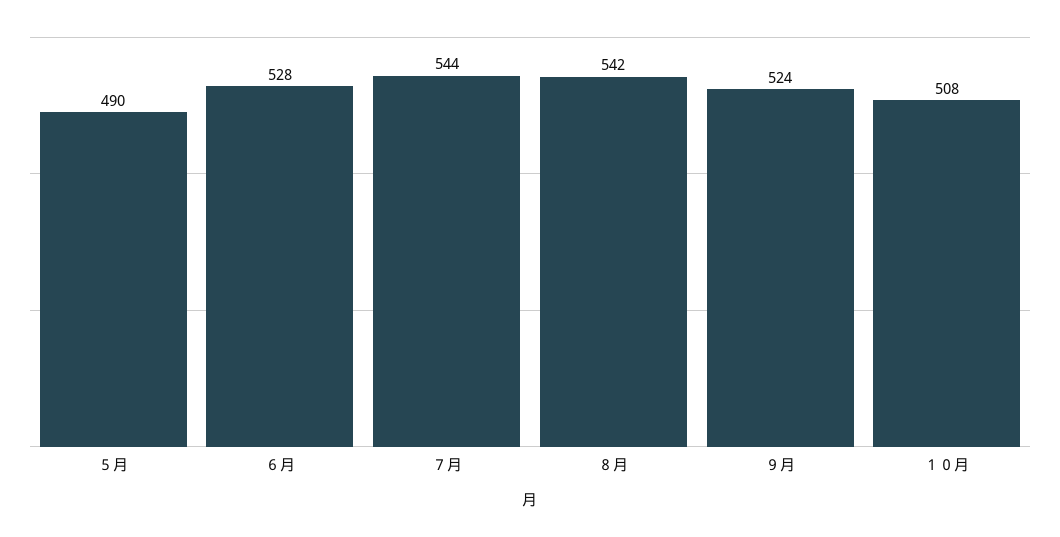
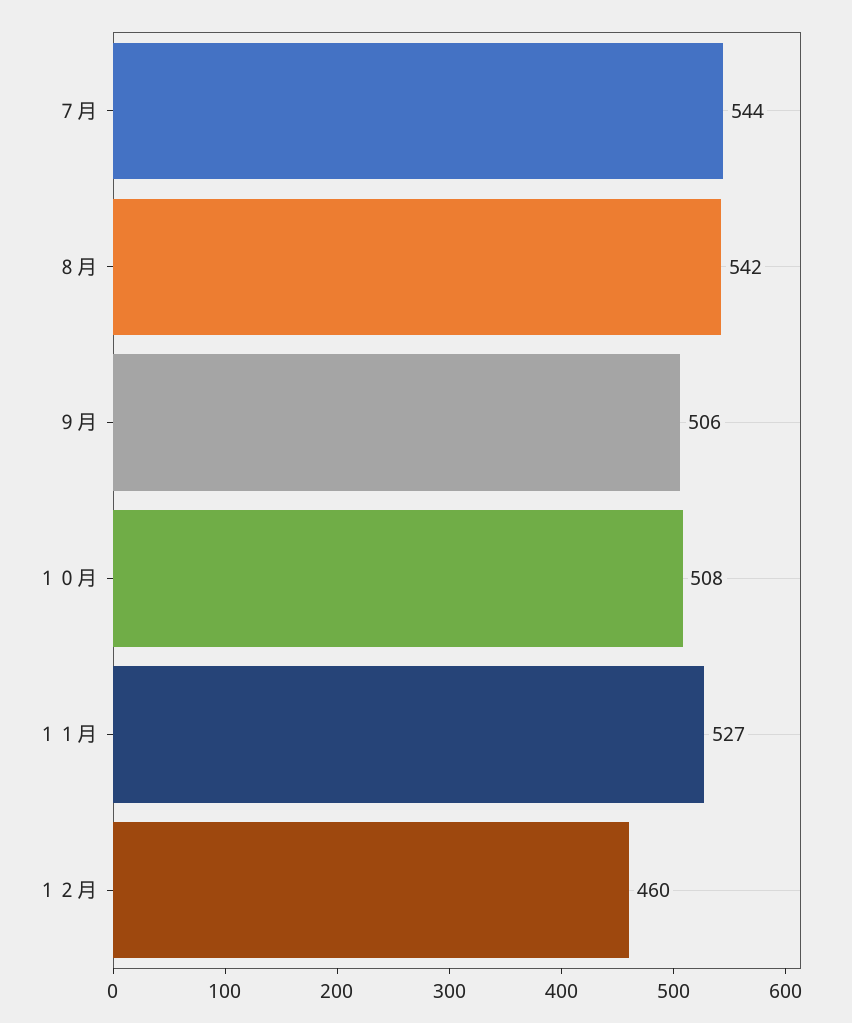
５月: 490 -> none
６月: 528 -> none
９月: 524 -> 506
１１月: none -> 527
１２月: none -> 460

